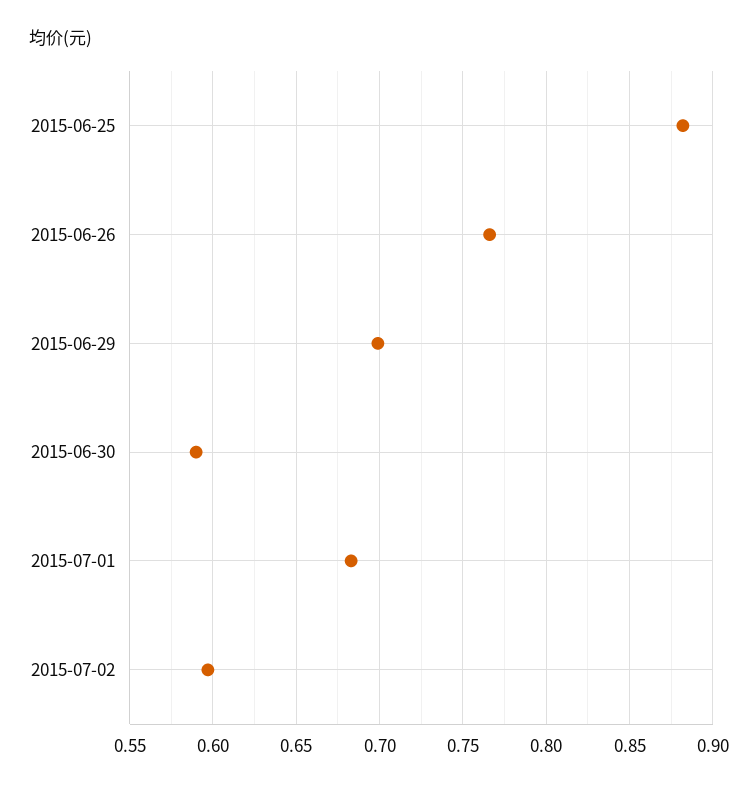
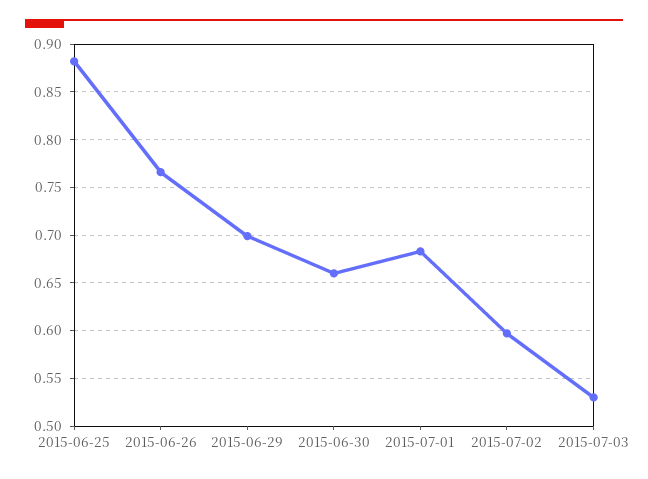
2015-06-30: 0.59 -> 0.66
2015-07-03: none -> 0.53

